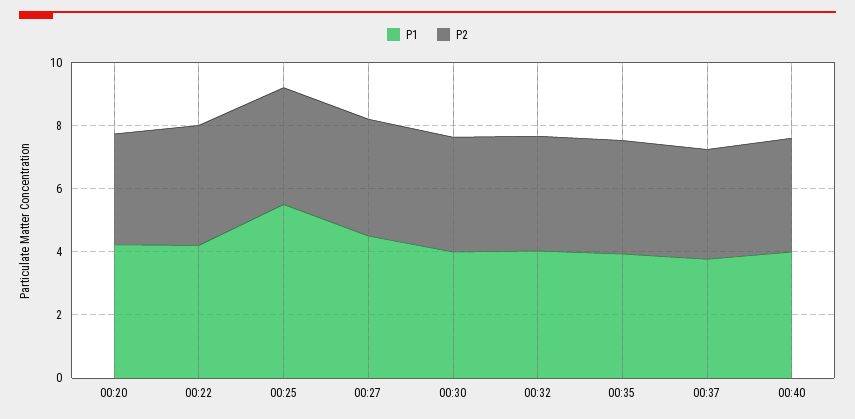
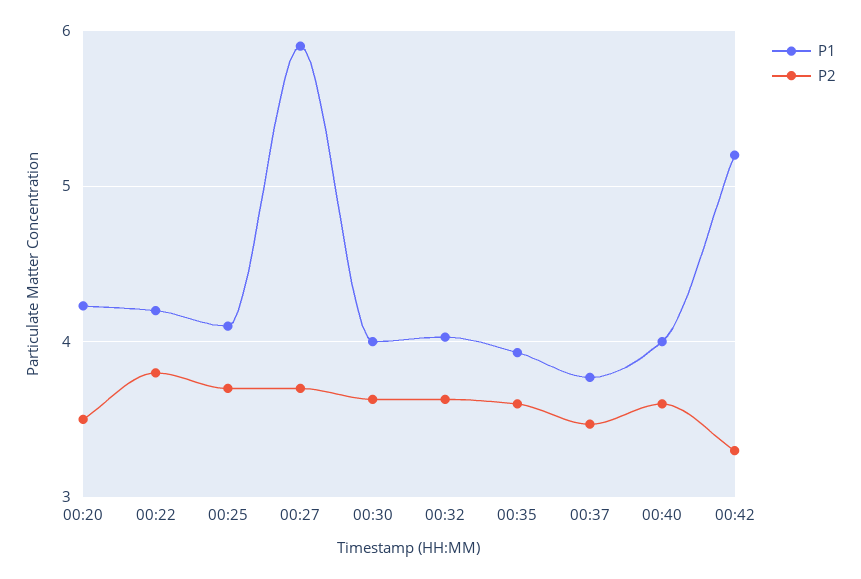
P1, 00:25: 5.5 -> 4.1
P1, 00:27: 4.5 -> 5.9
P1, 00:42: none -> 5.2
P2, 00:42: none -> 3.3

